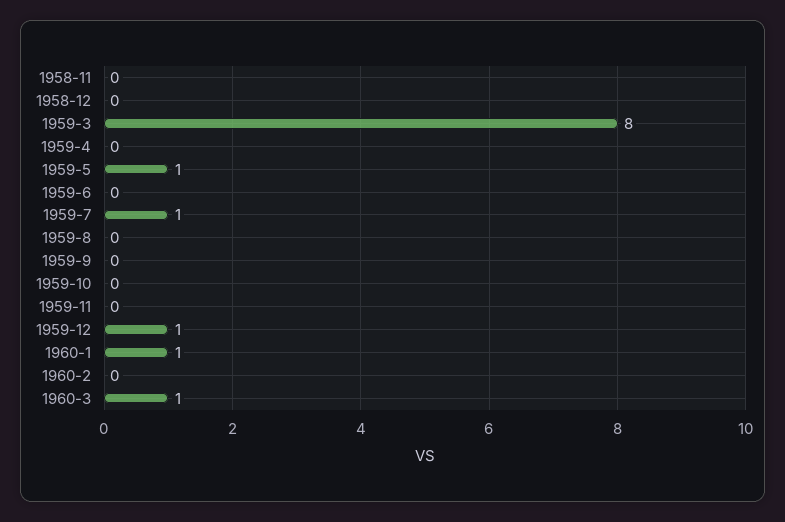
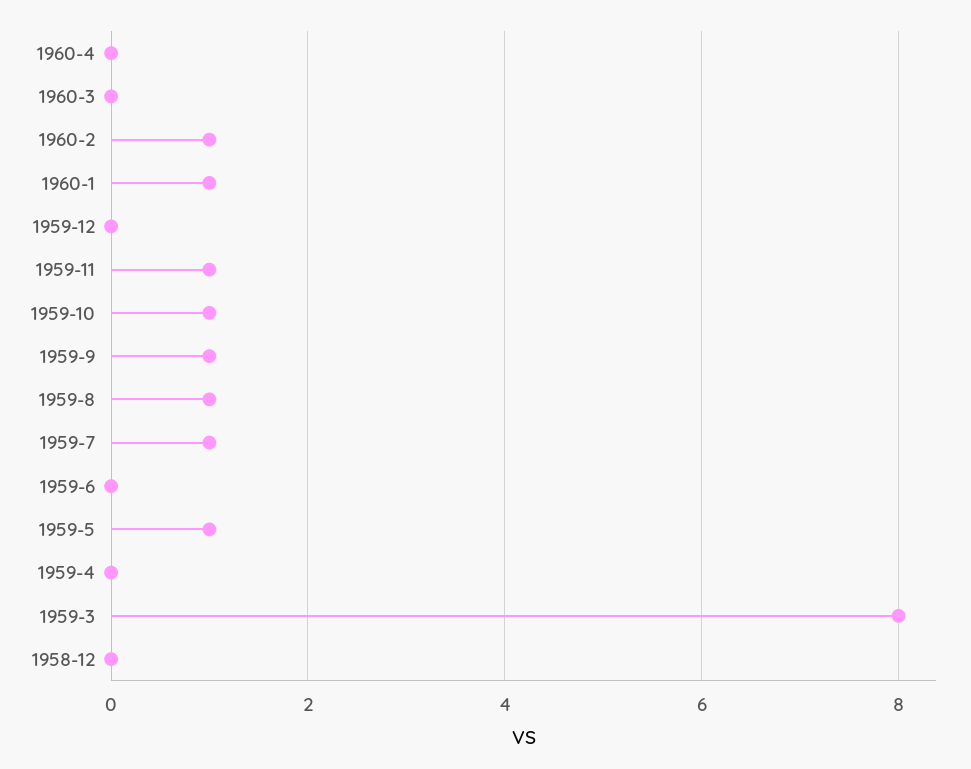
1958-11: 0 -> none
1959-8: 0 -> 1
1959-9: 0 -> 1
1959-10: 0 -> 1
1959-11: 0 -> 1
1959-12: 1 -> 0
1960-2: 0 -> 1
1960-3: 1 -> 0
1960-4: none -> 0

